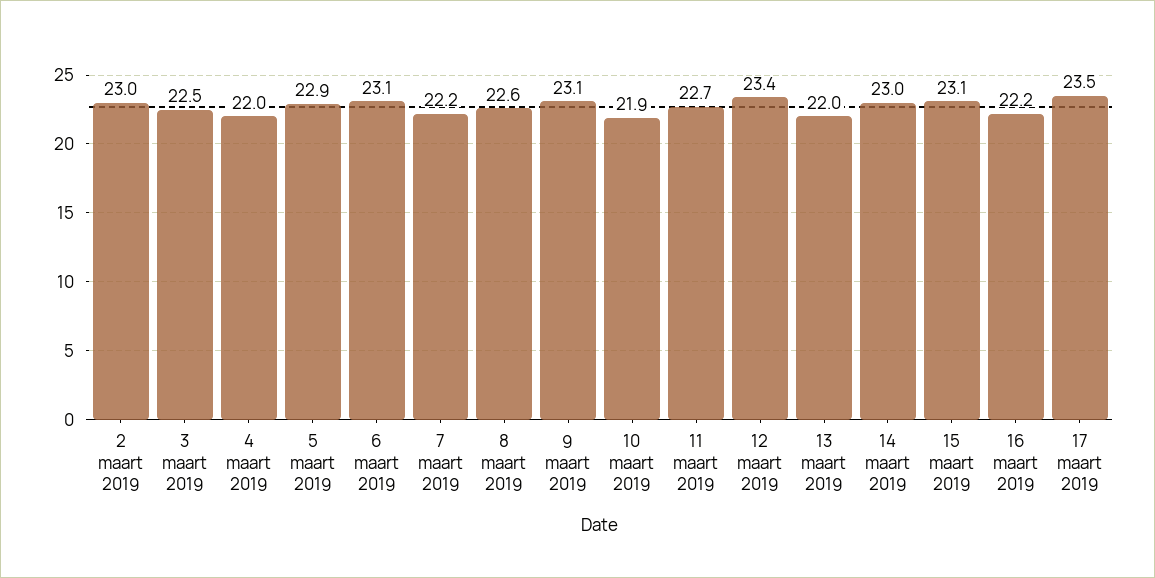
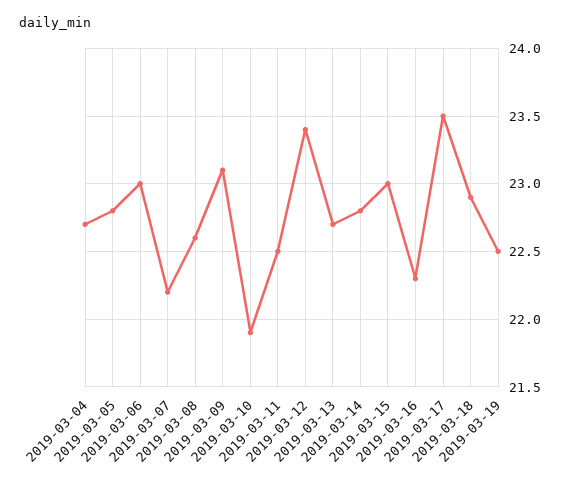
2 maart 2019: 23 -> none
3 maart 2019: 22.5 -> none
4 maart 2019: 22 -> 22.7
5 maart 2019: 22.9 -> 22.8
6 maart 2019: 23.1 -> 23
11 maart 2019: 22.7 -> 22.5
13 maart 2019: 22 -> 22.7
14 maart 2019: 23 -> 22.8
15 maart 2019: 23.1 -> 23
16 maart 2019: 22.2 -> 22.3
2019-03-18: none -> 22.9
2019-03-19: none -> 22.5

